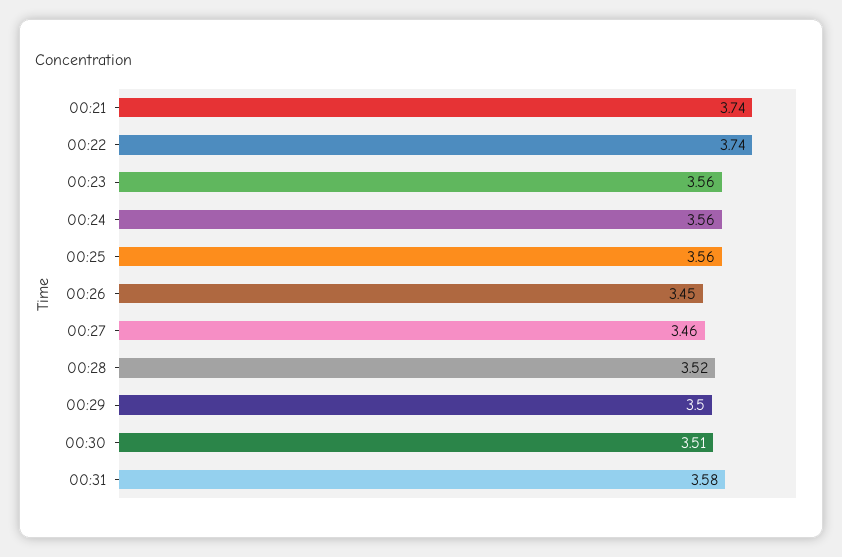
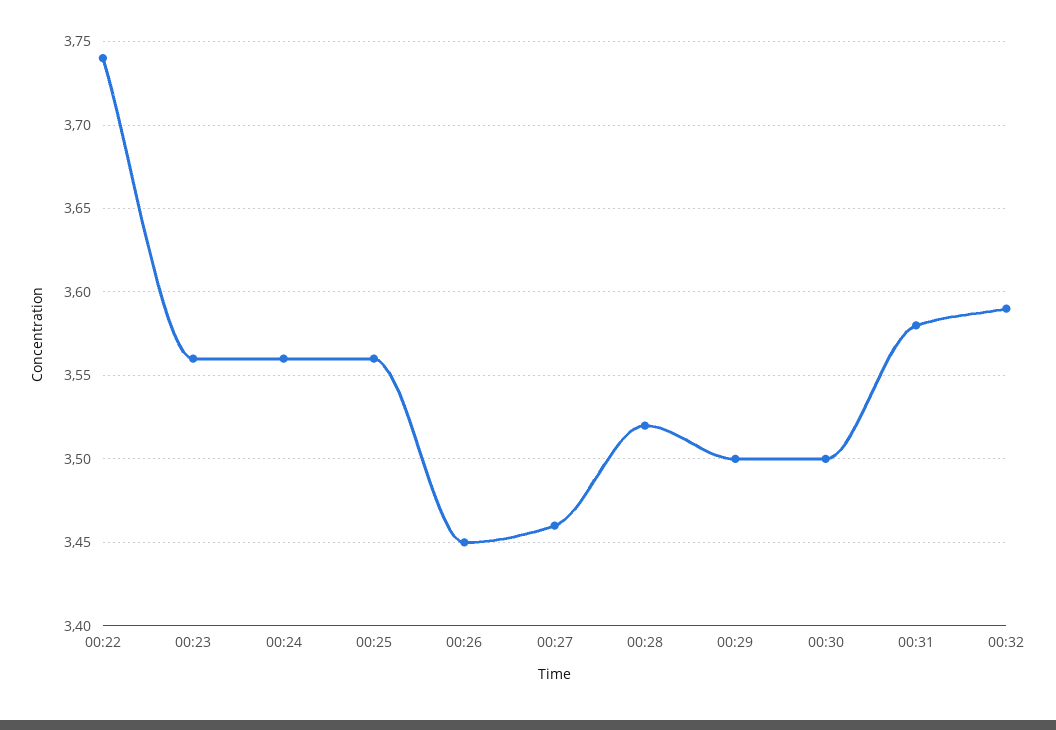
00:21: 3.74 -> none
00:30: 3.51 -> 3.5
00:32: none -> 3.59

